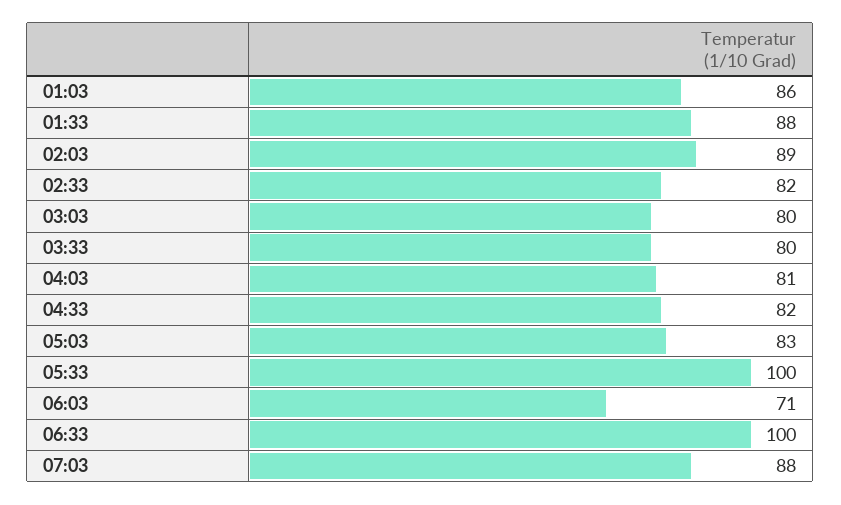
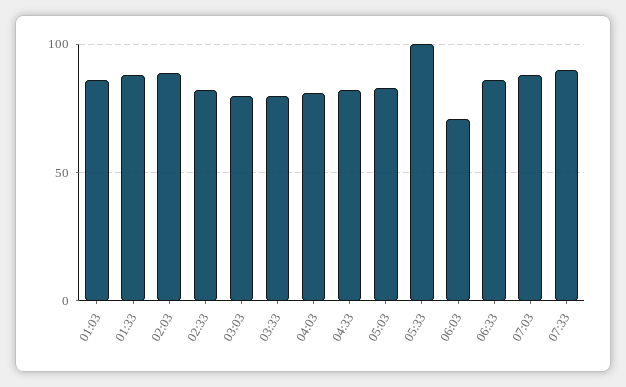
06:33: 100 -> 85
07:33: none -> 90

